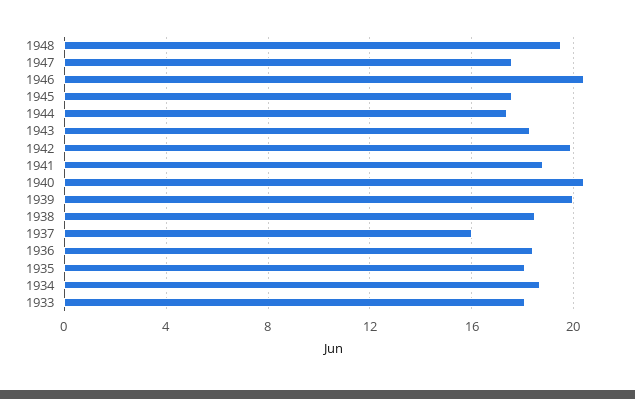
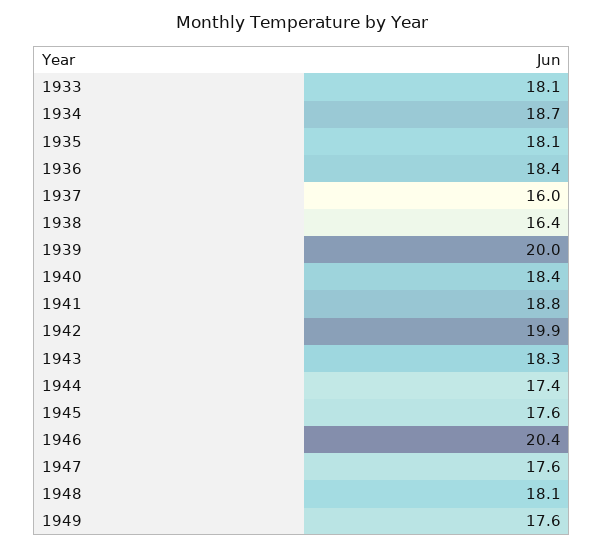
1948: 19.5 -> 18.1
1940: 20.5 -> 18.4
1938: 18.5 -> 16.4
1949: none -> 17.6

